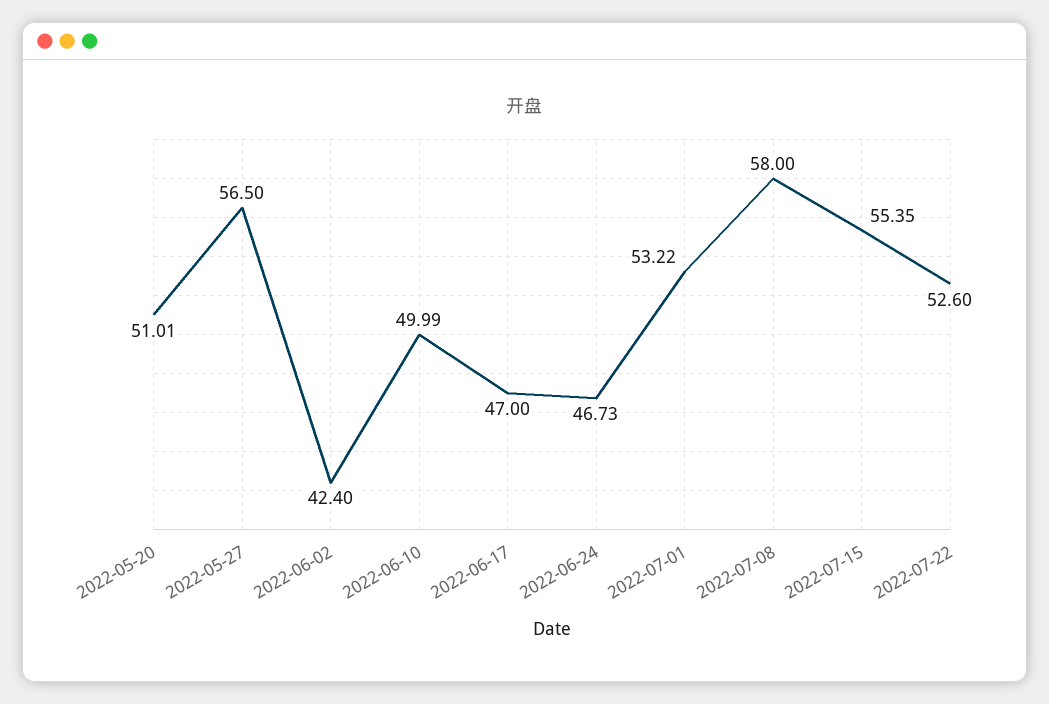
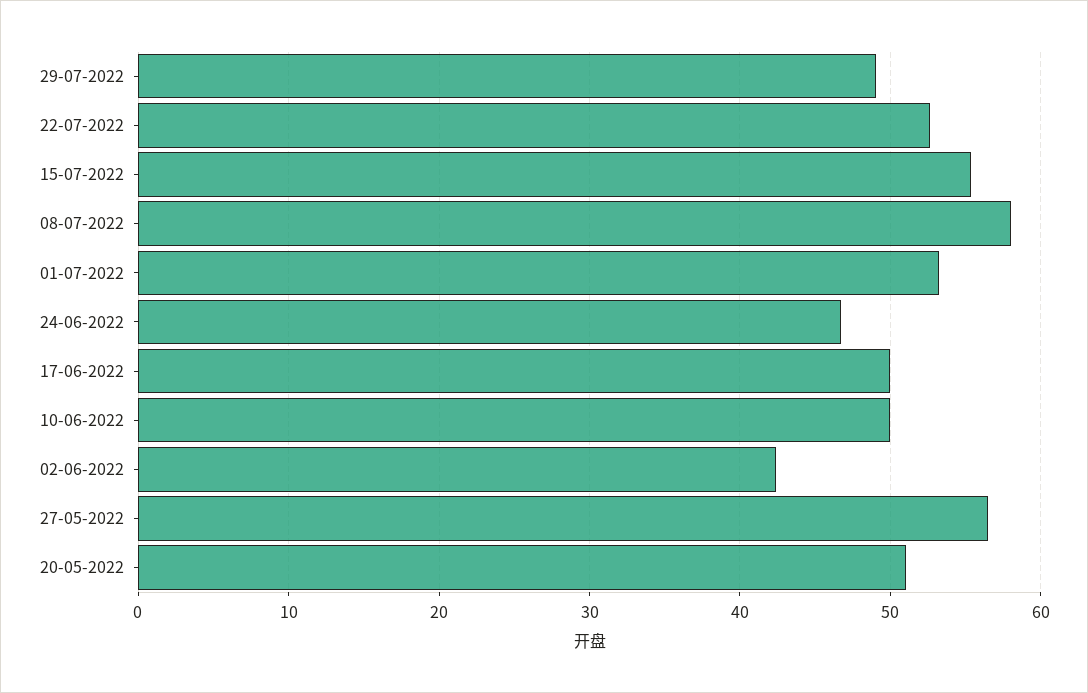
2022-06-17: 47 -> 50
29-07-2022: none -> 49

